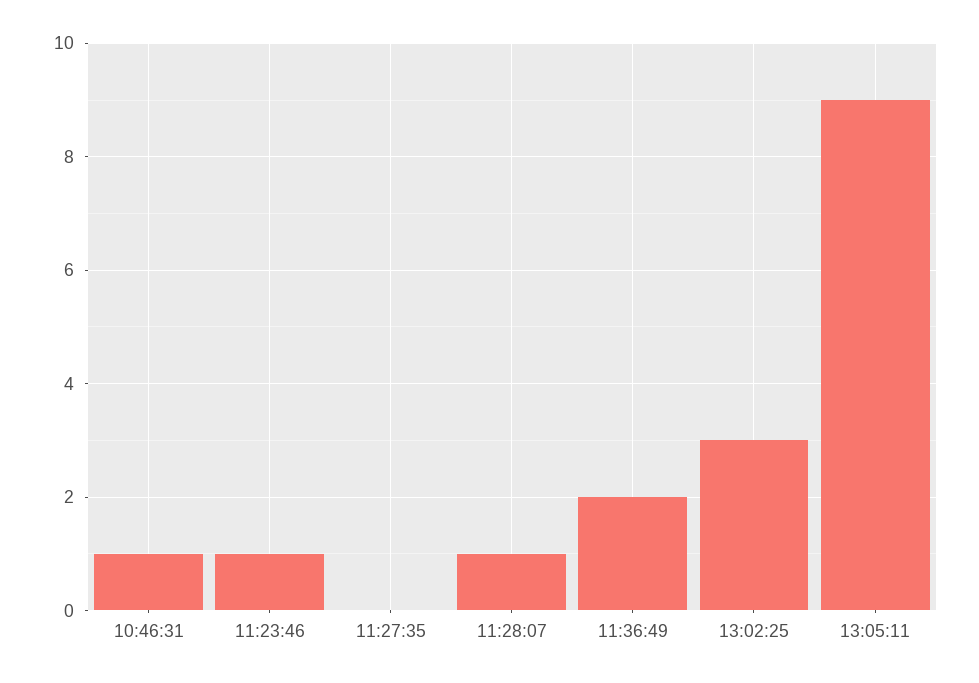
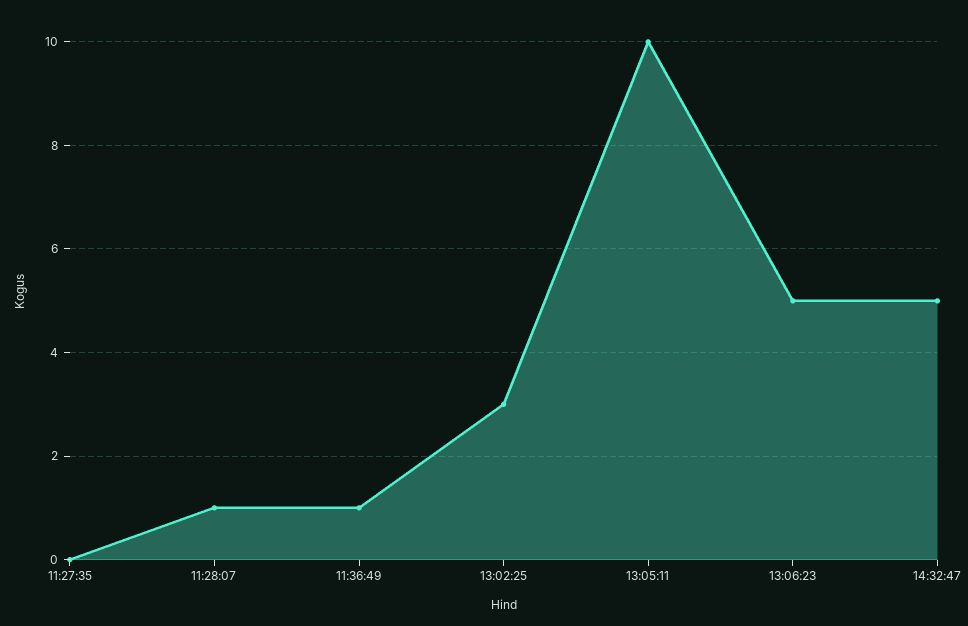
10:46:31: 1 -> none
11:23:46: 1 -> none
11:36:49: 2 -> 1
13:05:11: 9 -> 10
13:06:23: none -> 5
14:32:47: none -> 5

